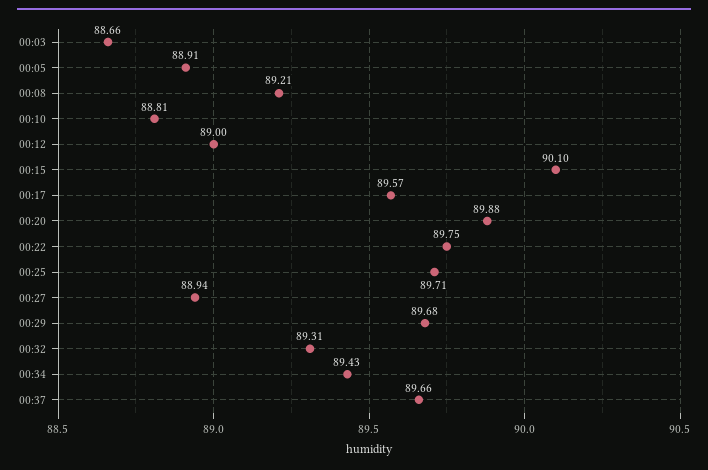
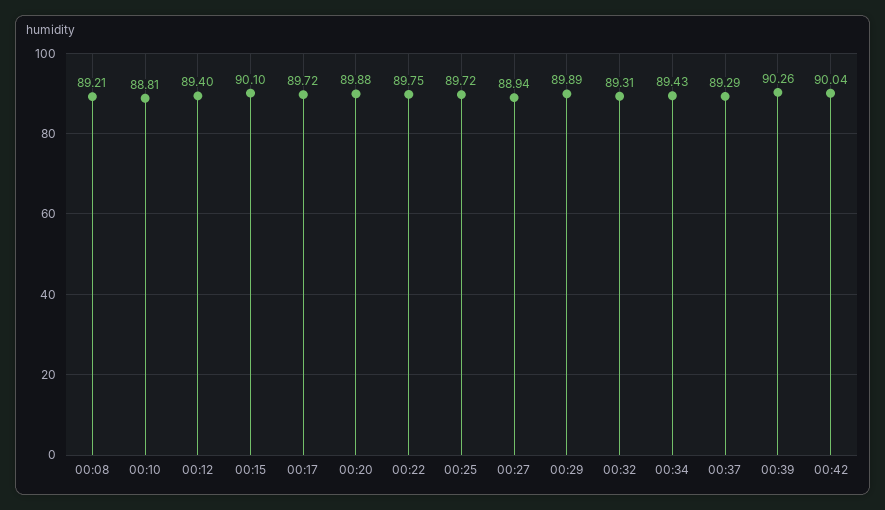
00:03: 88.66 -> none
00:05: 88.91 -> none
00:12: 89 -> 89.4
00:17: 89.57 -> 89.72
00:25: 89.71 -> 89.72
00:29: 89.68 -> 89.89
00:37: 89.66 -> 89.29
00:39: none -> 90.26
00:42: none -> 90.04

